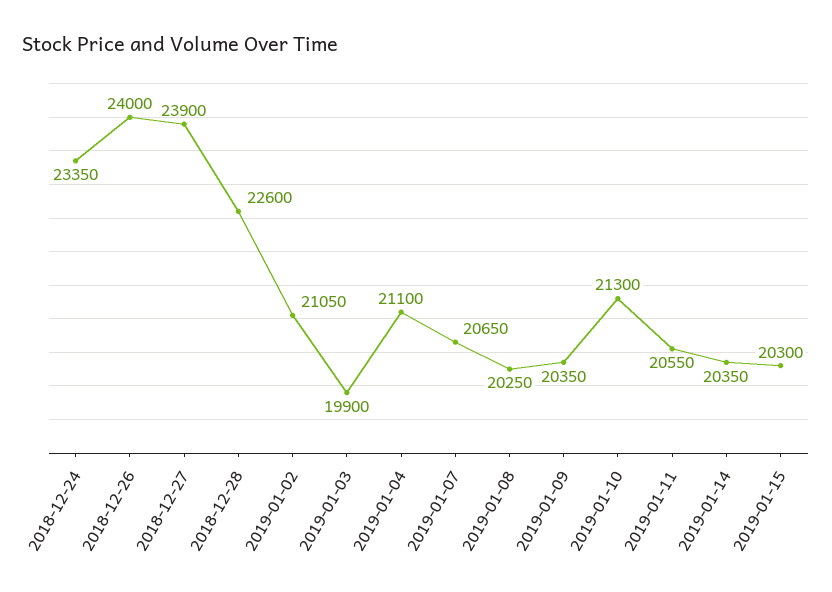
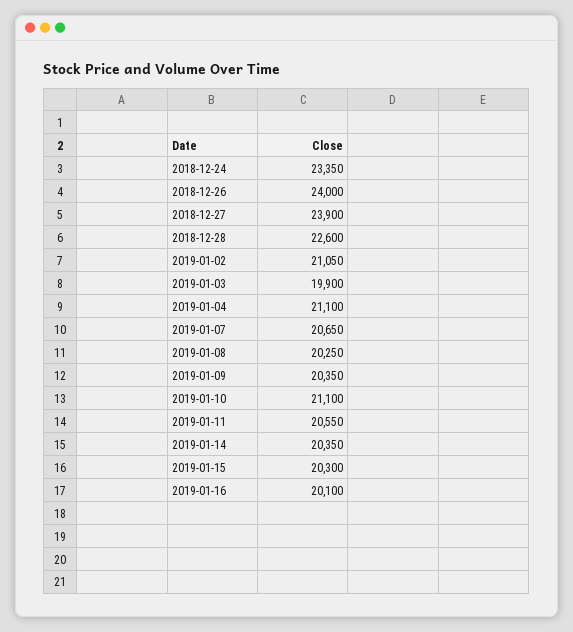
2019-01-10: 21300 -> 21100
2019-01-16: none -> 20100

